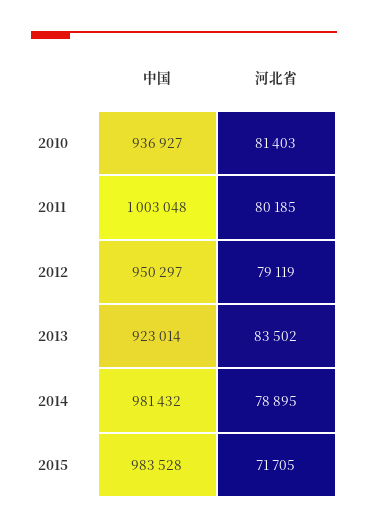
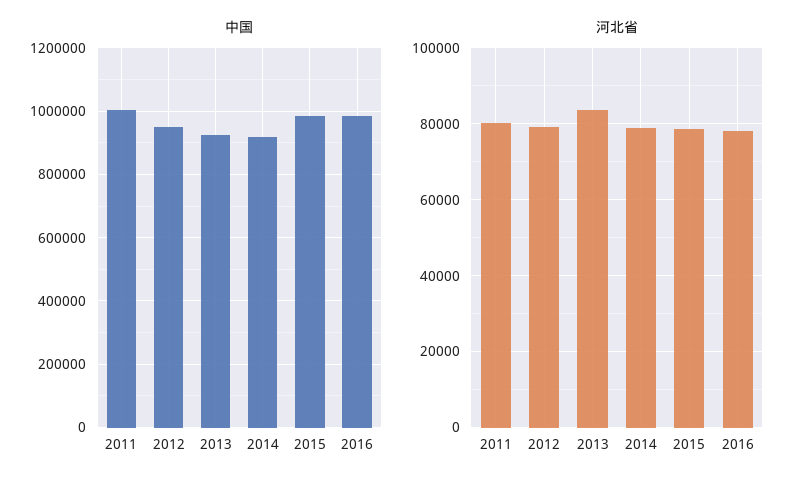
中国, 2010: 936927 -> none
河北省, 2010: 81403 -> none
中国, 2014: 981432 -> 920000
河北省, 2015: 71705 -> 78000
中国, 2016: none -> 980000
河北省, 2016: none -> 78000

